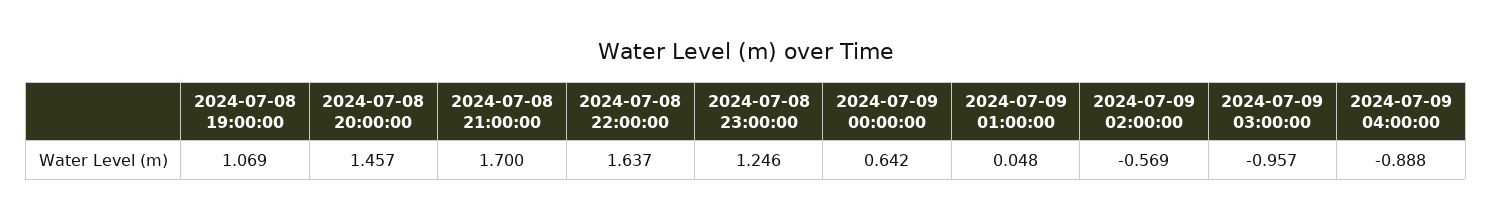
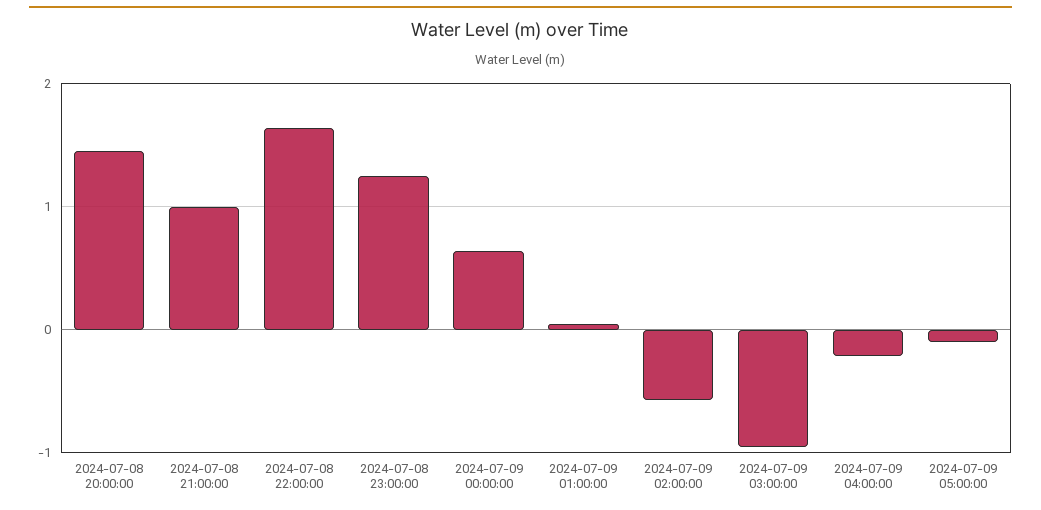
2024-07-08 19:00:00: 1.069 -> none
2024-07-08 21:00:00: 1.7 -> 1
2024-07-09 04:00:00: -0.888 -> -0.2
2024-07-09 05:00:00: none -> -0.1

